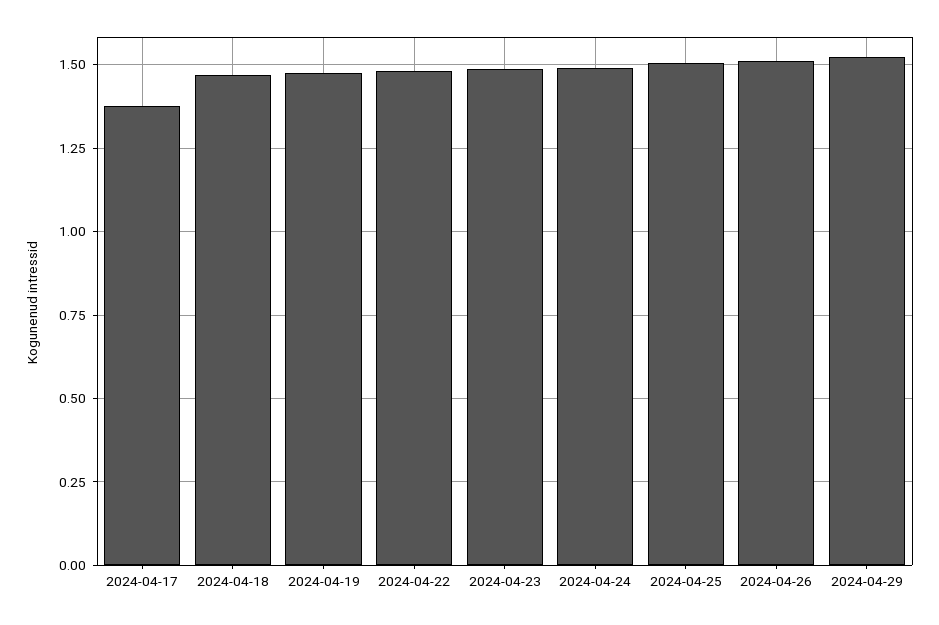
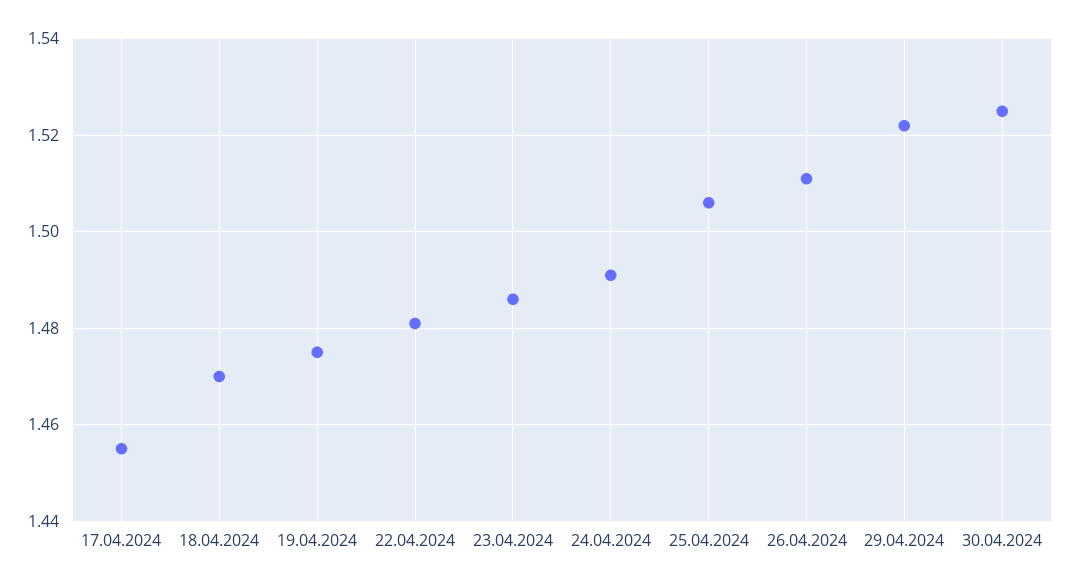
2024-04-17: 1.375 -> 1.455
30.04.2024: none -> 1.525

